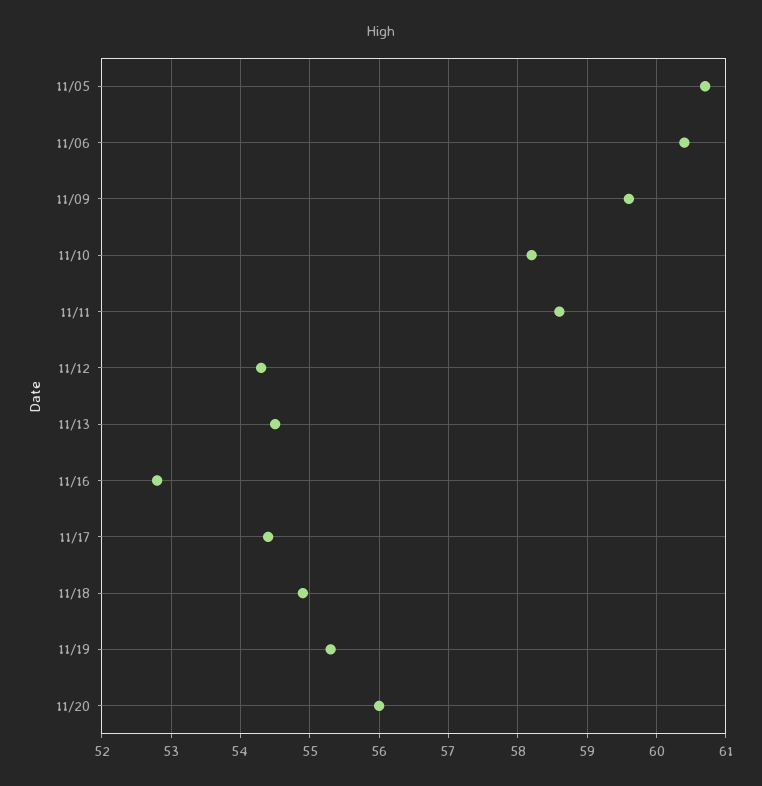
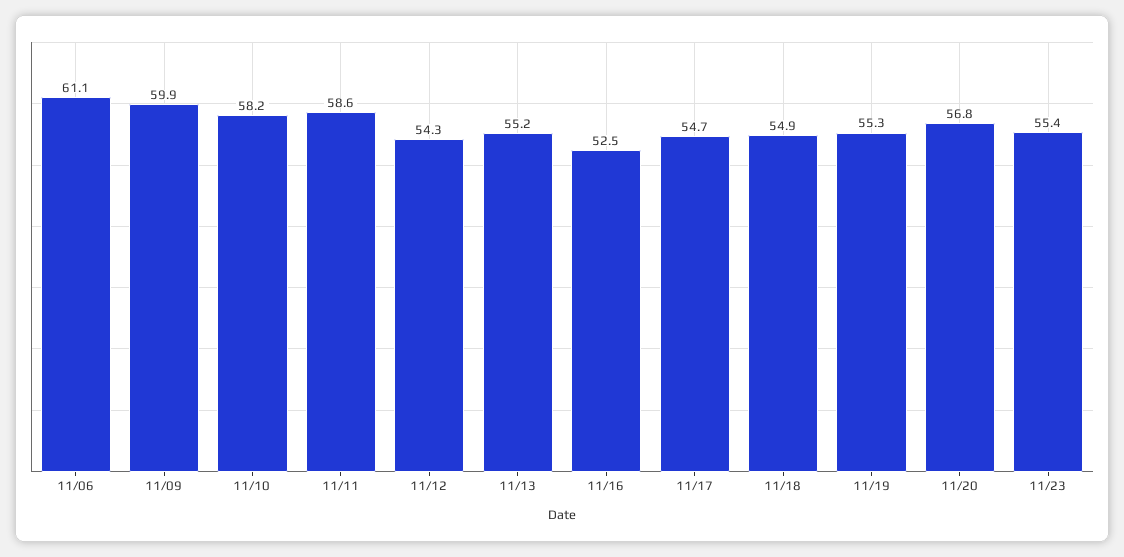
11/05: 60.7 -> none
11/06: 60.4 -> 61.1
11/09: 59.6 -> 59.9
11/13: 54.5 -> 55.2
11/16: 52.8 -> 52.5
11/17: 54.4 -> 54.7
11/20: 56 -> 56.8
11/23: none -> 55.4

